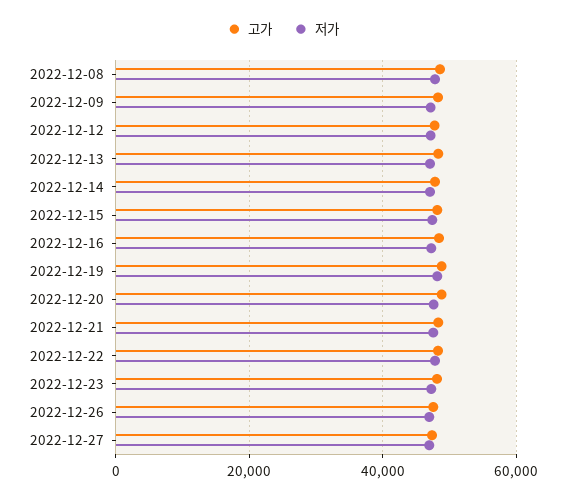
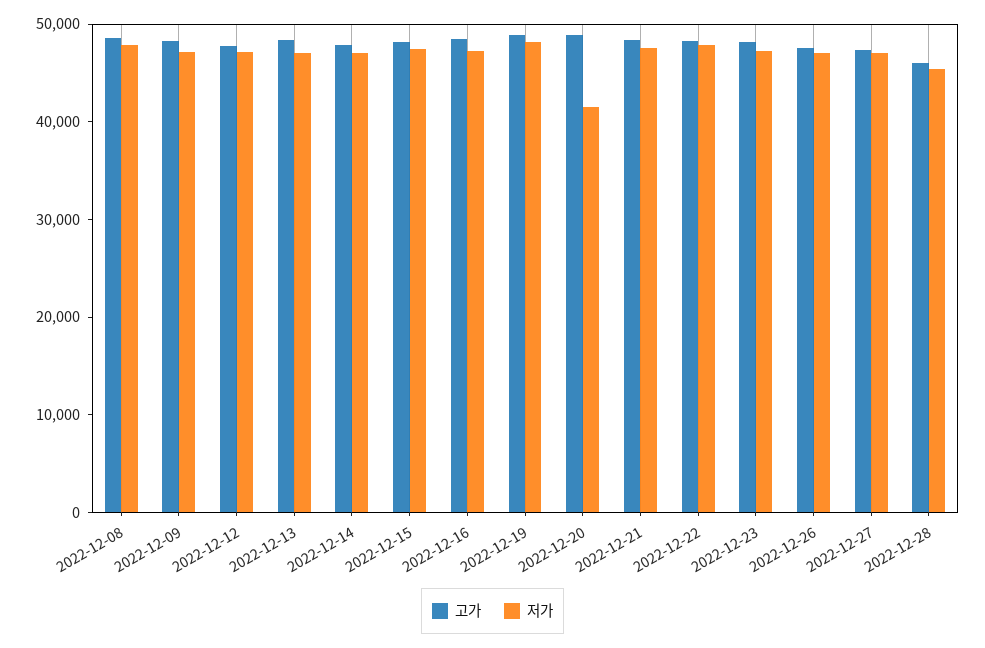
저가, 2022-12-20: 48000 -> 42000
고가, 2022-12-28: none -> 46000
저가, 2022-12-28: none -> 46000

